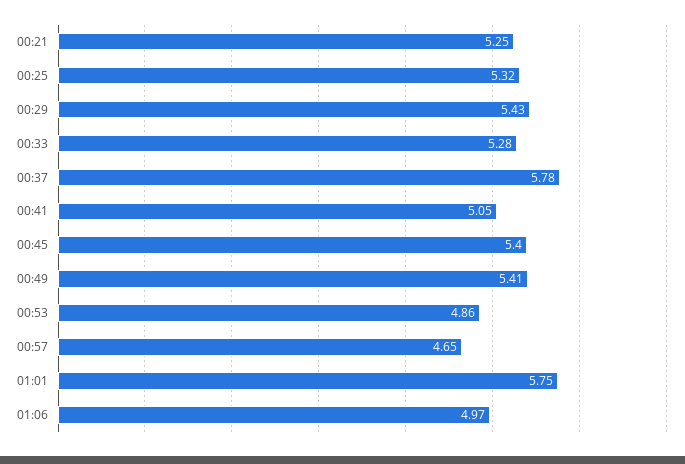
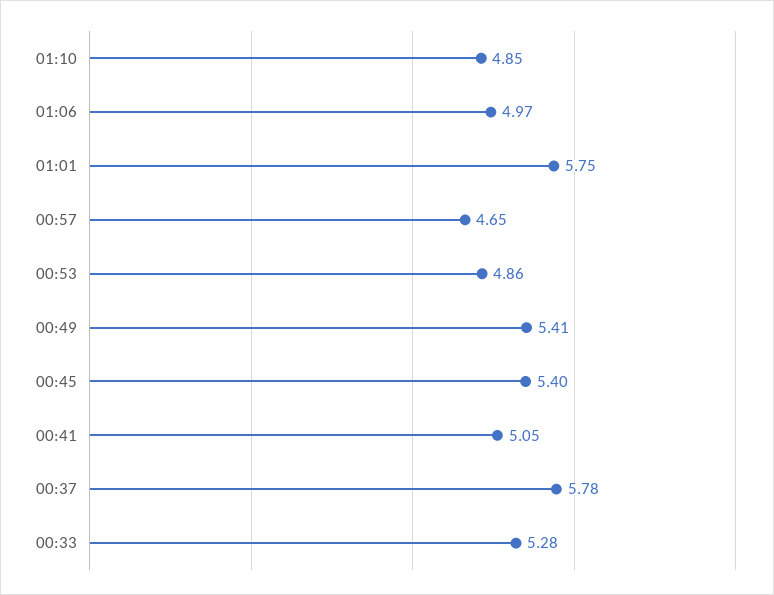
00:21: 5.25 -> none
00:25: 5.32 -> none
00:29: 5.43 -> none
01:10: none -> 4.85

